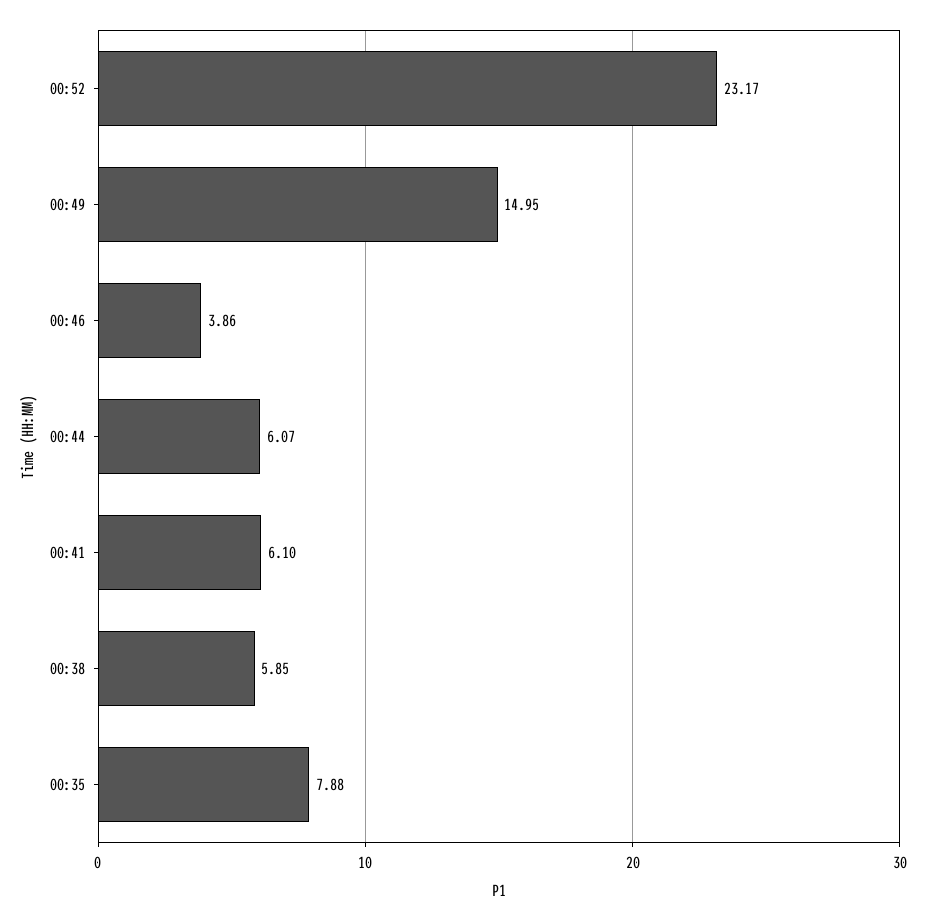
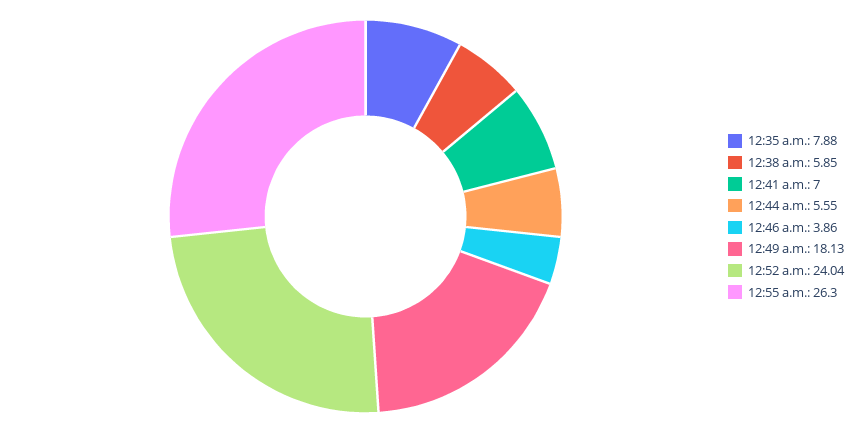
00:52: 23.17 -> 24.04
00:49: 14.95 -> 18.13
00:44: 6.07 -> 5.55
00:41: 6.1 -> 7
12:55 a.m.: none -> 26.3

